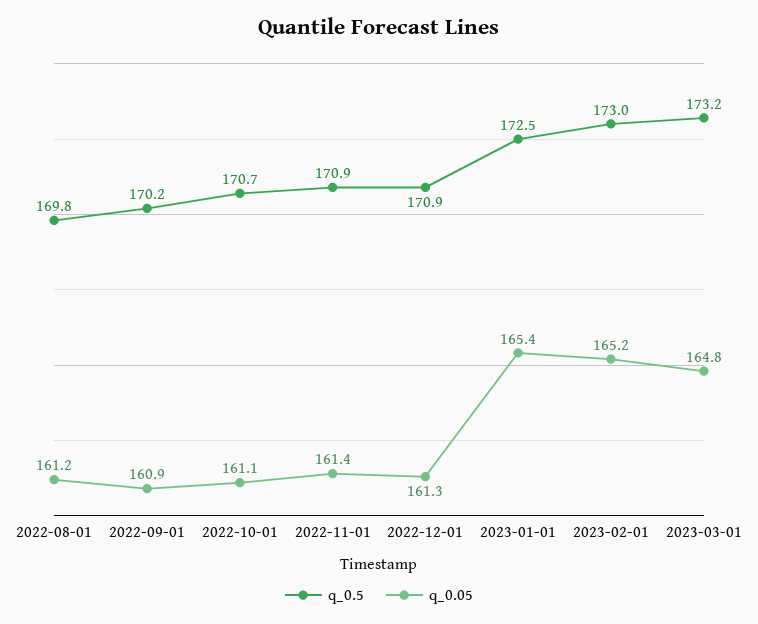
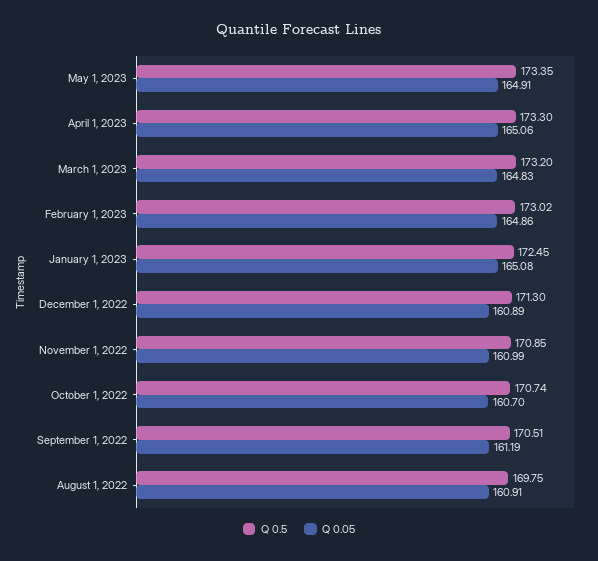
q_0.05, 2022-08-01: 161.2 -> 160.91
q_0.5, 2022-09-01: 170.2 -> 170.51
q_0.05, 2022-09-01: 160.9 -> 161.19
q_0.05, 2022-10-01: 161.1 -> 160.7
q_0.05, 2022-11-01: 161.4 -> 160.99
q_0.5, 2022-12-01: 170.9 -> 171.3
q_0.05, 2022-12-01: 161.3 -> 160.89
q_0.05, 2023-01-01: 165.4 -> 165.08
q_0.05, 2023-02-01: 165.2 -> 164.86
q_0.5, May 1, 2023: none -> 173.35
q_0.05, May 1, 2023: none -> 164.91
q_0.5, April 1, 2023: none -> 173.3
q_0.05, April 1, 2023: none -> 165.06

